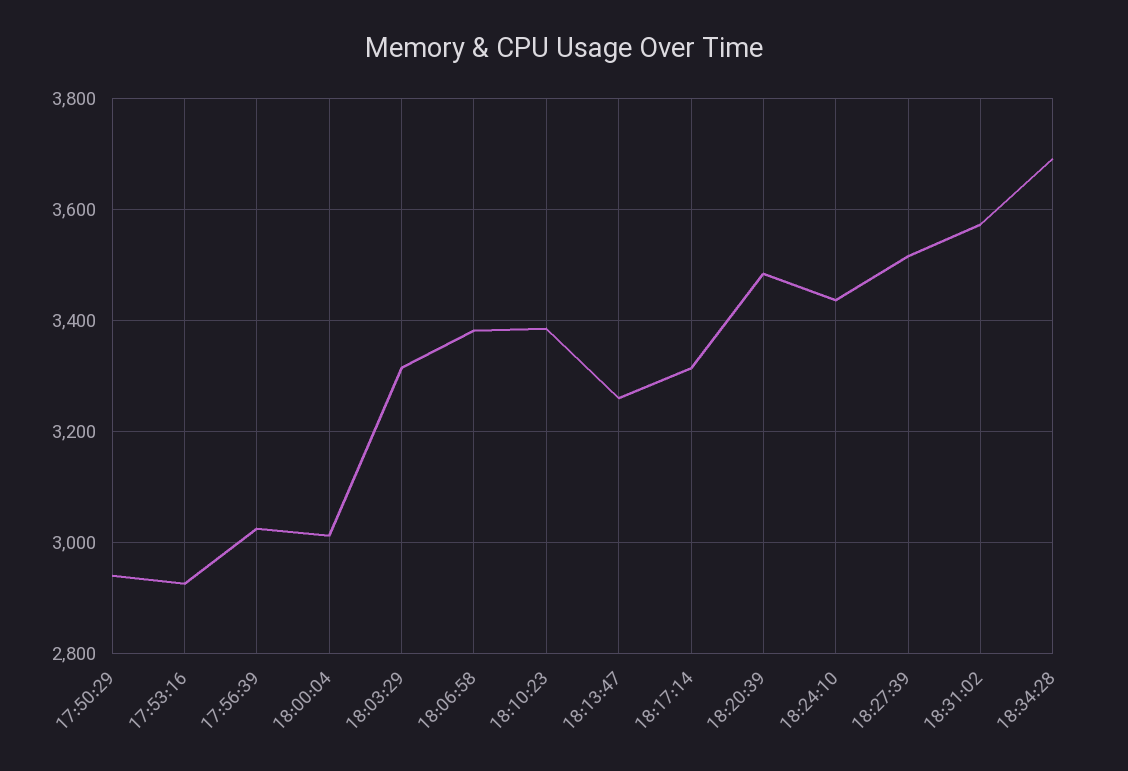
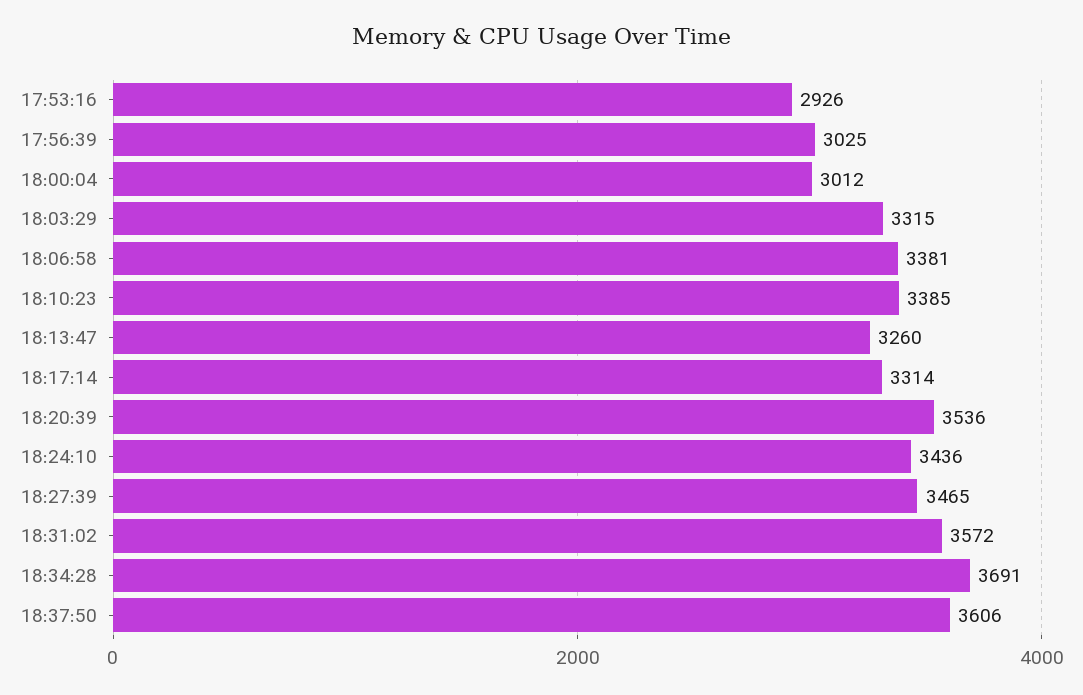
17:50:29: 2940 -> none
18:20:39: 3480 -> 3536
18:27:39: 3520 -> 3465
18:37:50: none -> 3606

